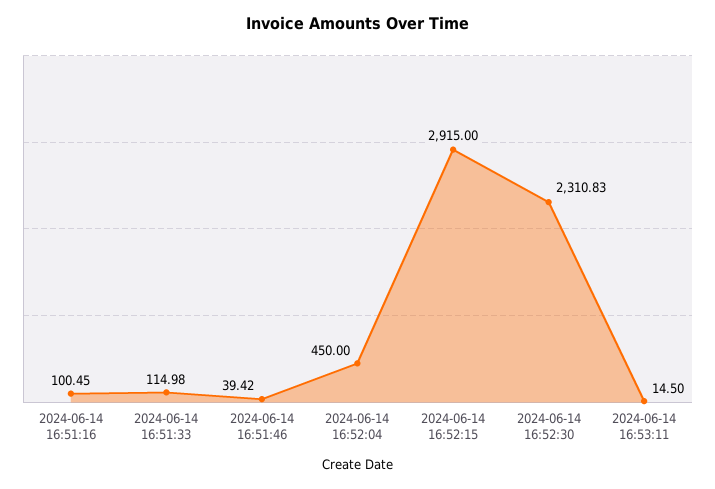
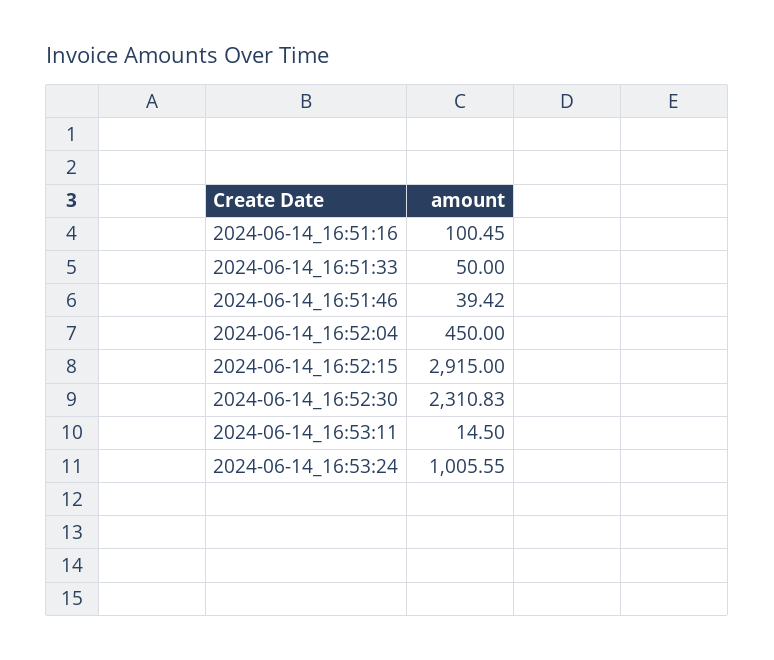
2024-06-14 16:51:33: 114.98 -> 50
2024-06-14_16:53:24: none -> 1005.55

